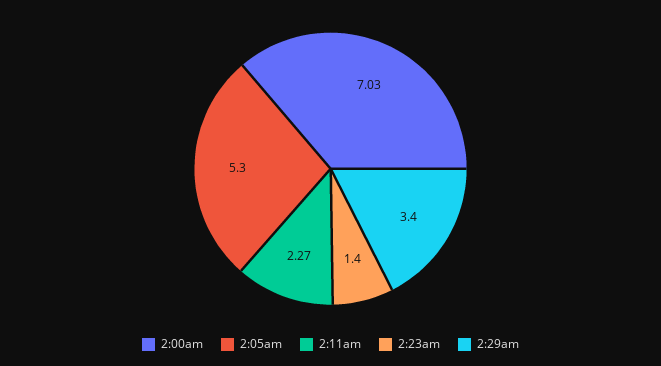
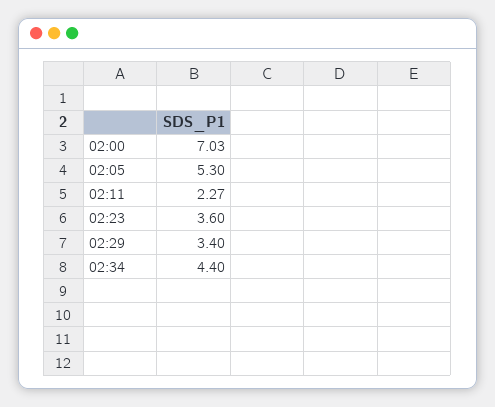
2:23am: 1.4 -> 3.6
02:34: none -> 4.4

